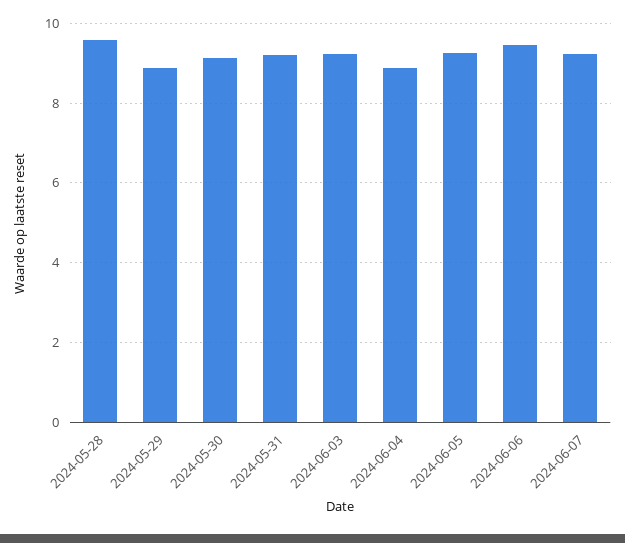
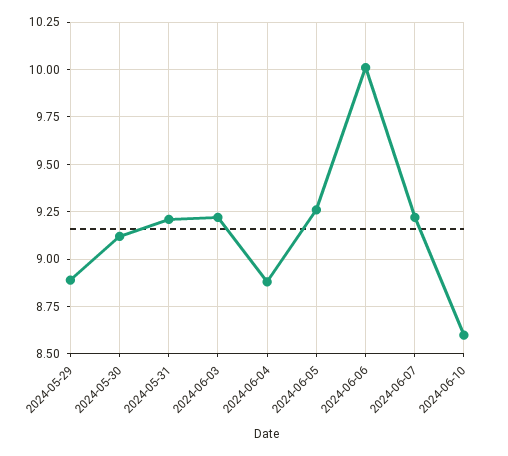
2024-05-28: 9.6 -> none
2024-06-06: 9.4 -> 10
2024-06-10: none -> 8.6

